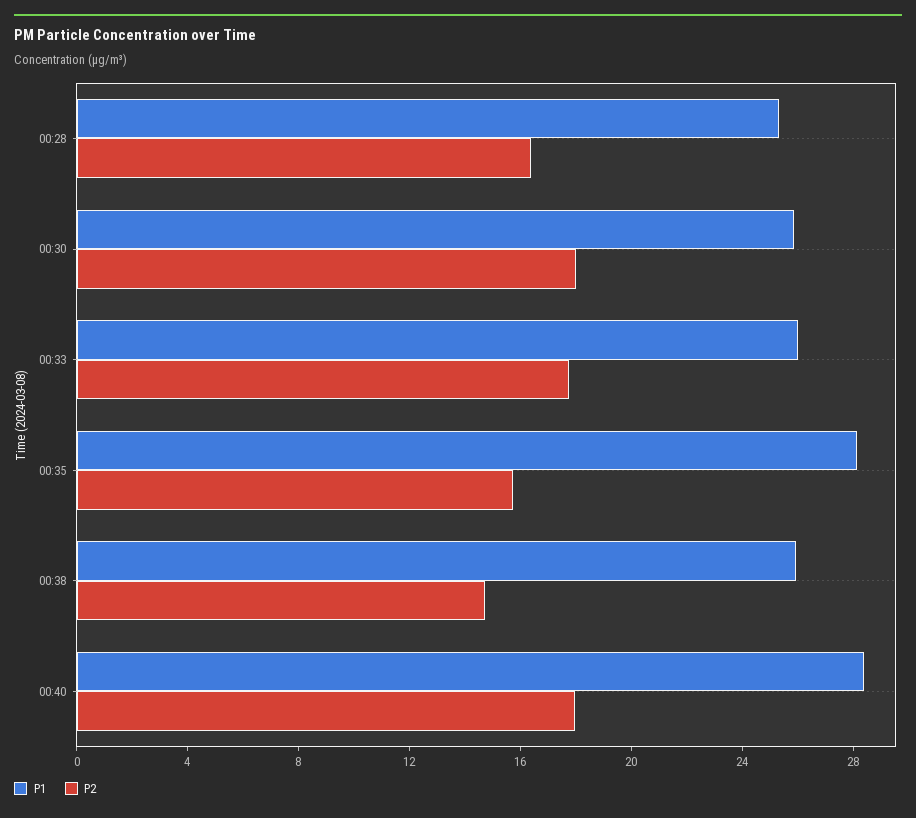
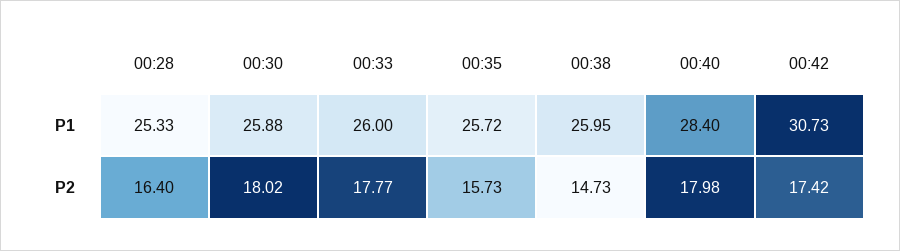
P1, 00:35: 28 -> 25.72
P1, 00:42: none -> 30.73
P2, 00:42: none -> 17.42

